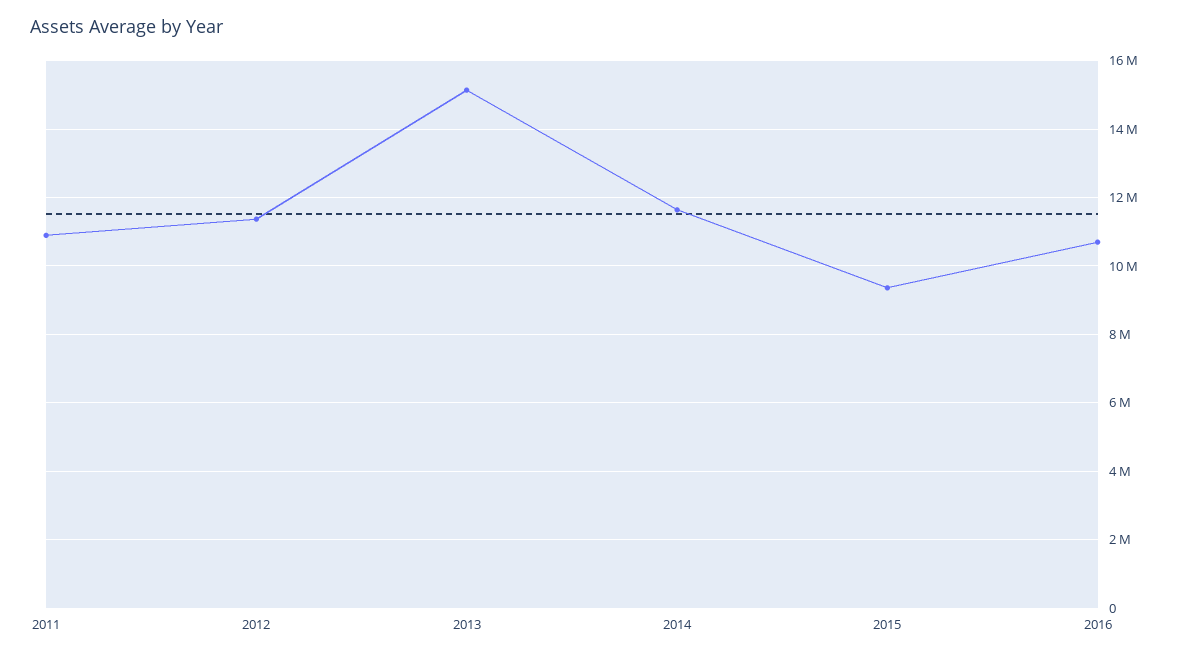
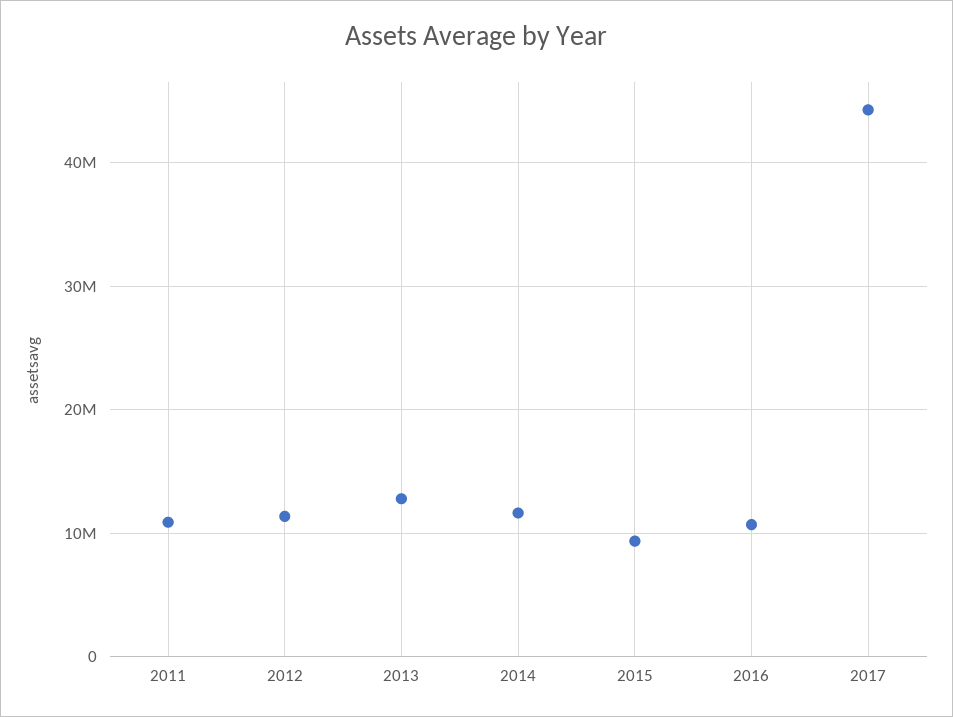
2013: 15200000 -> 13000000
2017: none -> 44000000

